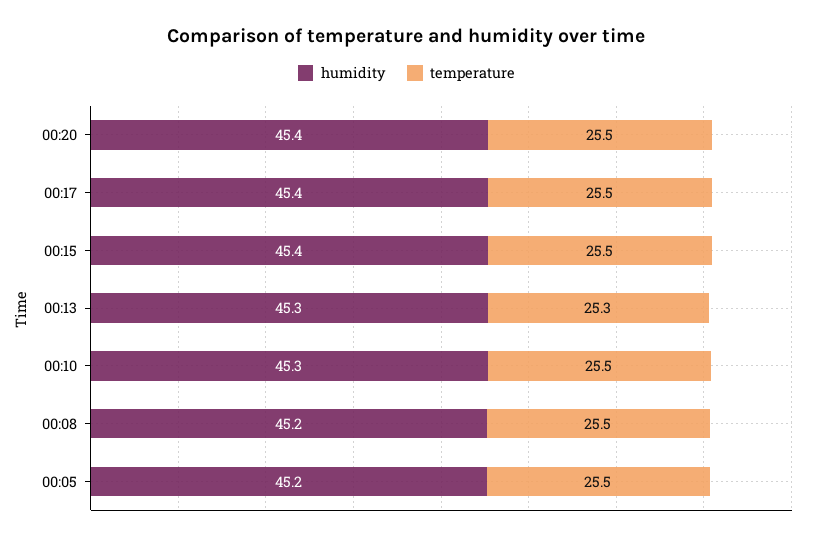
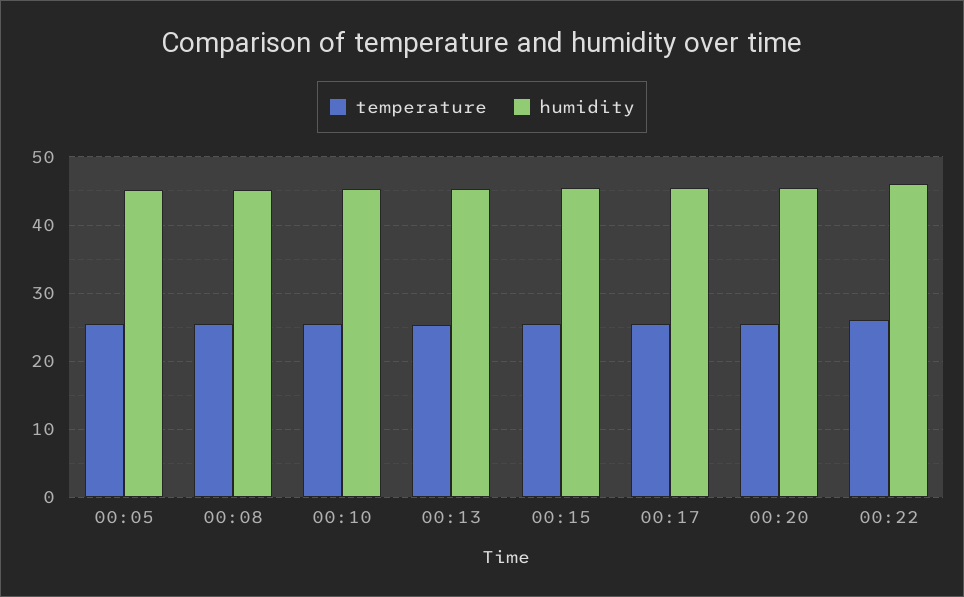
temperature, 00:22: none -> 26
humidity, 00:22: none -> 46

